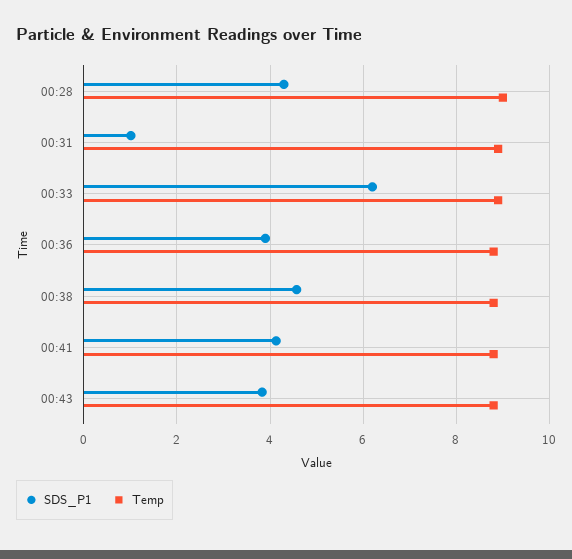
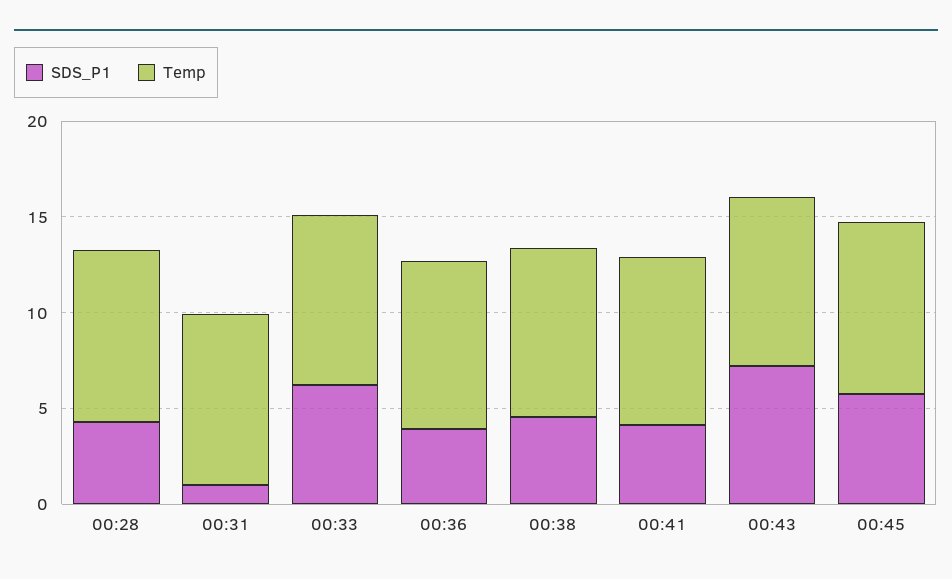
SDS_P1, 00:43: 3.8 -> 7
SDS_P1, 00:45: none -> 6
Temp, 00:45: none -> 9

